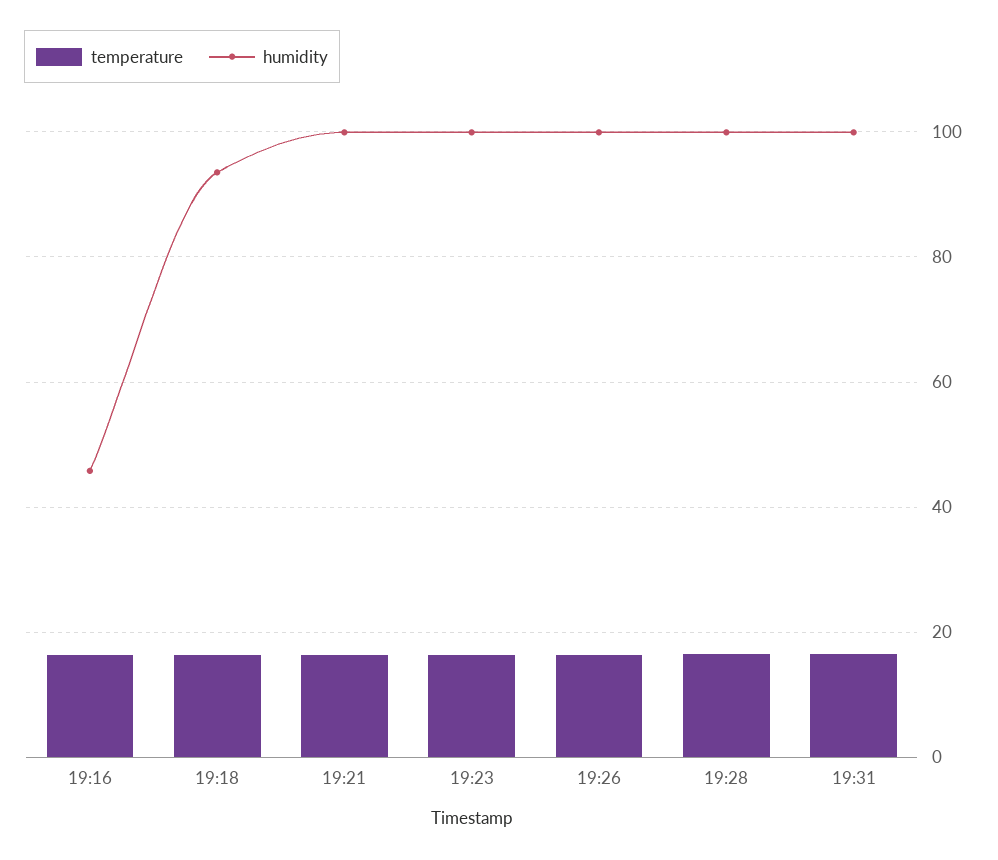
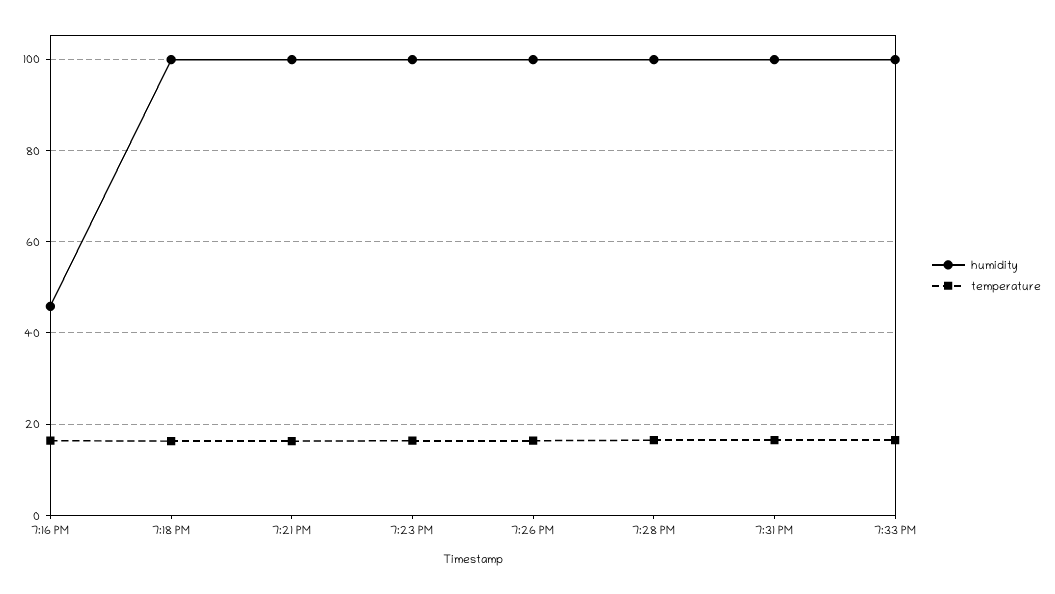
humidity, 19:18: 94 -> 100
humidity, 7:33 PM: none -> 100
temperature, 7:33 PM: none -> 16

